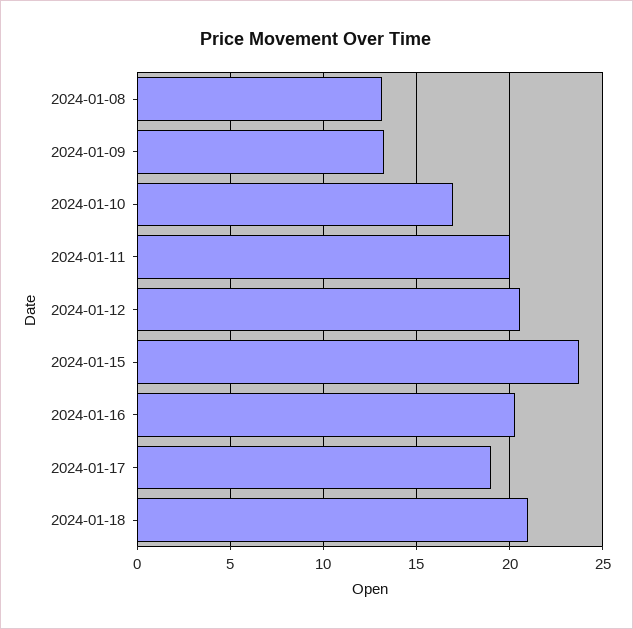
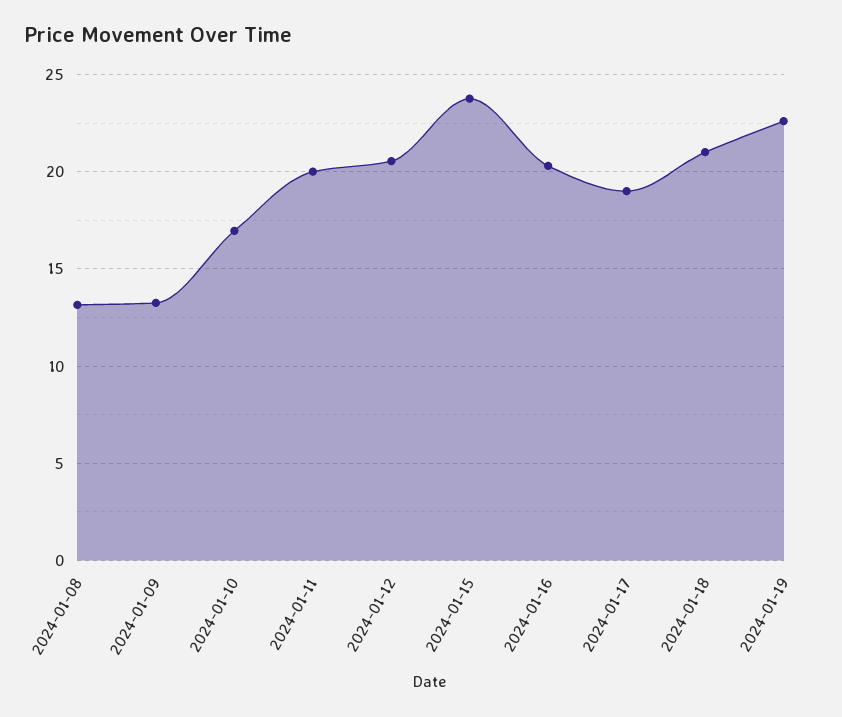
2024-01-19: none -> 22.5

